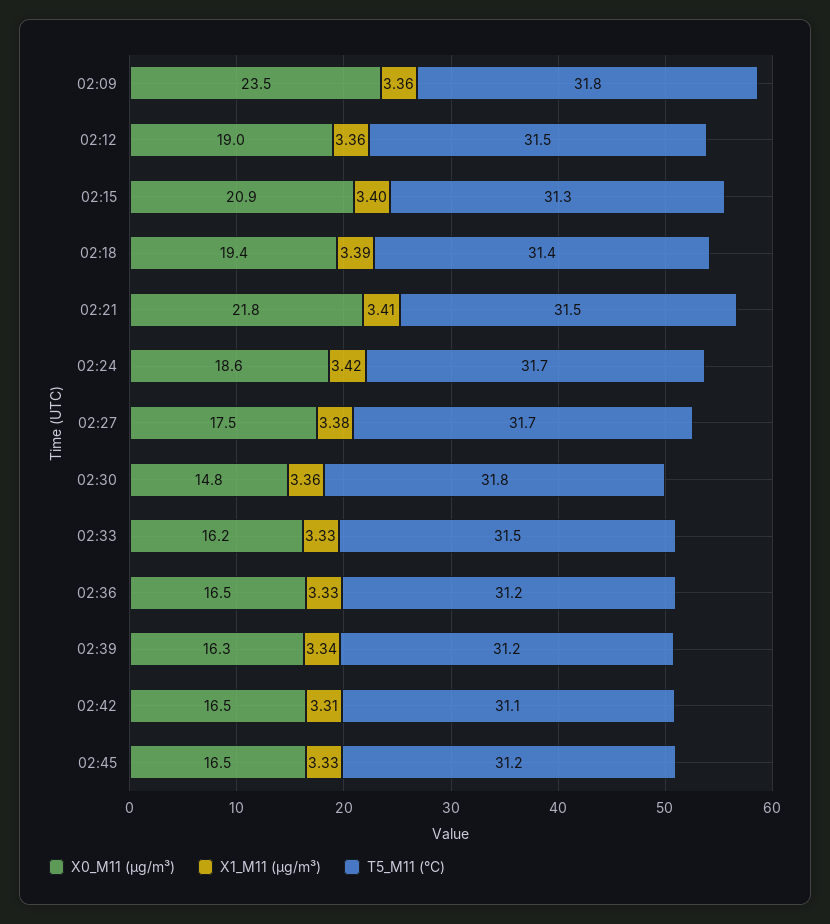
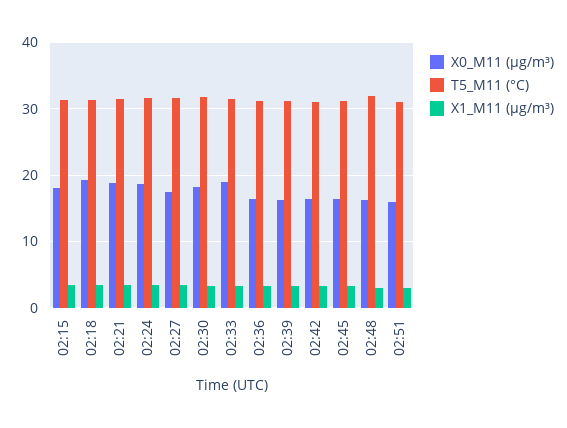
X0_M11 (μg/m³), 02:09: 23.5 -> none
X1_M11 (μg/m³), 02:09: 3.36 -> none
T5_M11 (°C), 02:09: 31.8 -> none
X0_M11 (μg/m³), 02:12: 19 -> none
X1_M11 (μg/m³), 02:12: 3.36 -> none
T5_M11 (°C), 02:12: 31.5 -> none
X0_M11 (μg/m³), 02:15: 20.9 -> 18
X0_M11 (μg/m³), 02:21: 21.8 -> 19
X0_M11 (μg/m³), 02:30: 14.8 -> 18
X0_M11 (μg/m³), 02:33: 16.2 -> 19
X0_M11 (μg/m³), 02:48: none -> 16
T5_M11 (°C), 02:48: none -> 32
X1_M11 (μg/m³), 02:48: none -> 3
X0_M11 (μg/m³), 02:51: none -> 16
T5_M11 (°C), 02:51: none -> 31
X1_M11 (μg/m³), 02:51: none -> 3

